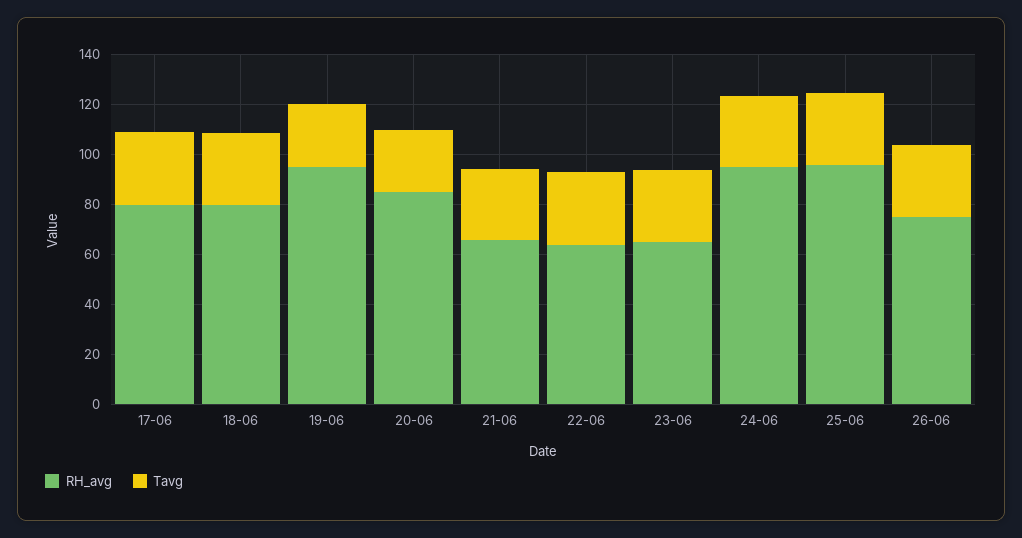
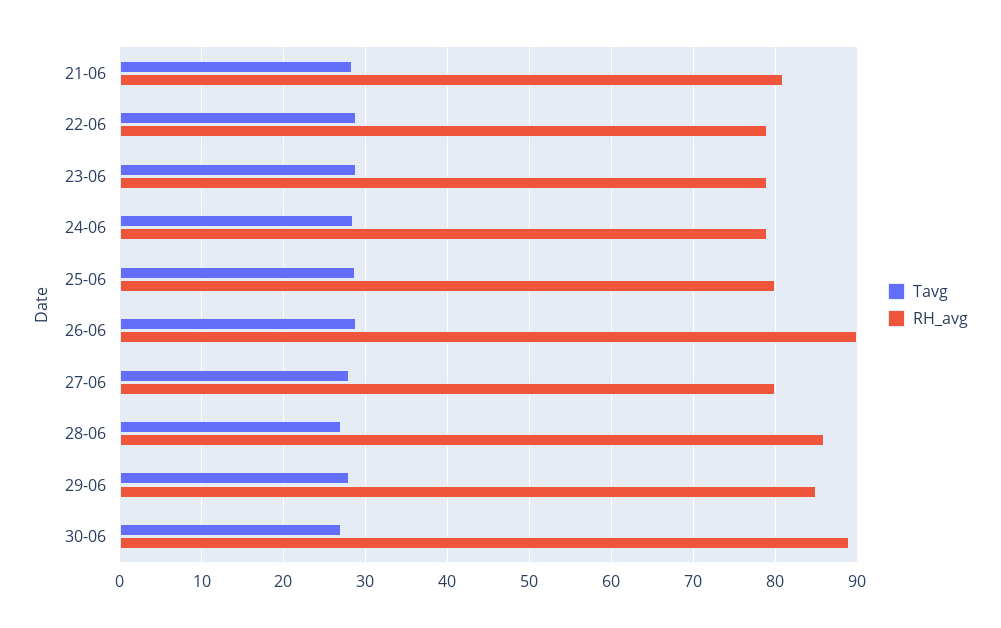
RH_avg, 17-06: 80 -> none
Tavg, 17-06: 30 -> none
RH_avg, 18-06: 80 -> none
Tavg, 18-06: 30 -> none
RH_avg, 19-06: 95 -> none
Tavg, 19-06: 25 -> none
RH_avg, 20-06: 85 -> none
Tavg, 20-06: 25 -> none
RH_avg, 21-06: 65 -> 81
RH_avg, 22-06: 65 -> 79
RH_avg, 23-06: 65 -> 79
RH_avg, 24-06: 95 -> 79
RH_avg, 25-06: 95 -> 80
RH_avg, 26-06: 75 -> 90
Tavg, 27-06: none -> 28
RH_avg, 27-06: none -> 80
Tavg, 28-06: none -> 27
RH_avg, 28-06: none -> 86
Tavg, 29-06: none -> 28
RH_avg, 29-06: none -> 85
Tavg, 30-06: none -> 27
RH_avg, 30-06: none -> 89

